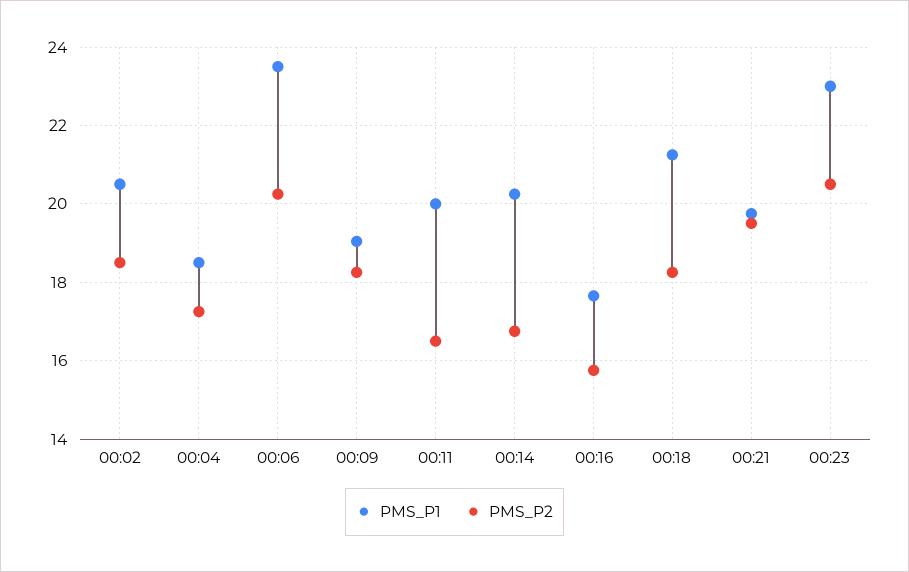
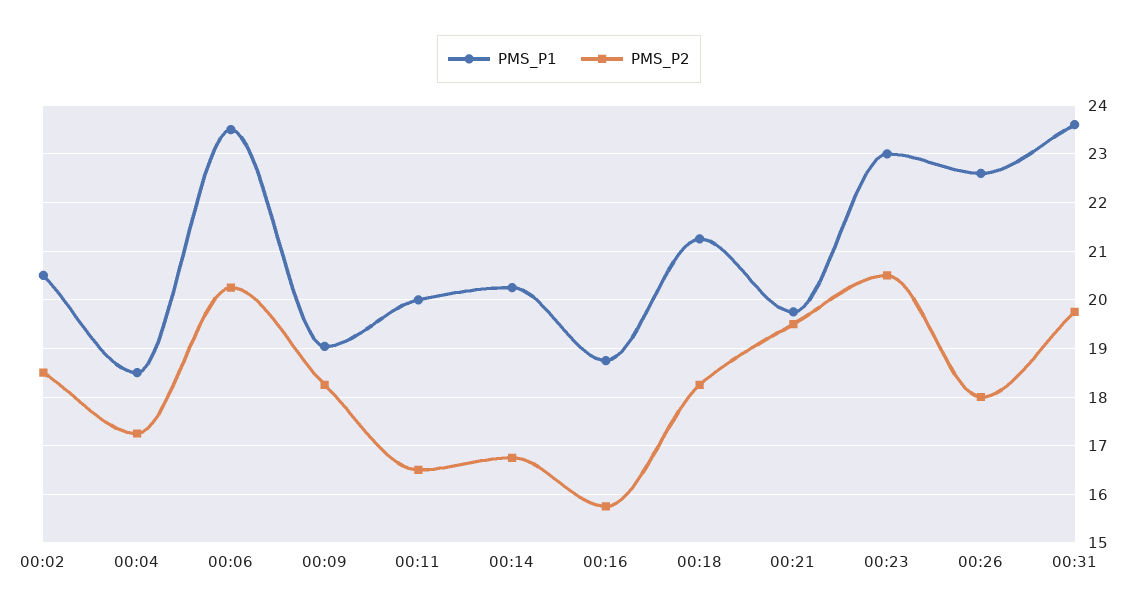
PMS_P1, 00:16: 17.6 -> 18.8
PMS_P1, 00:26: none -> 22.6
PMS_P2, 00:26: none -> 18
PMS_P1, 00:31: none -> 23.6
PMS_P2, 00:31: none -> 19.8

